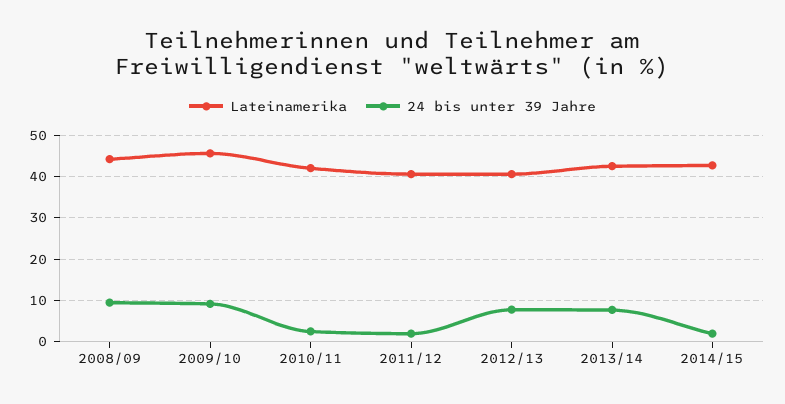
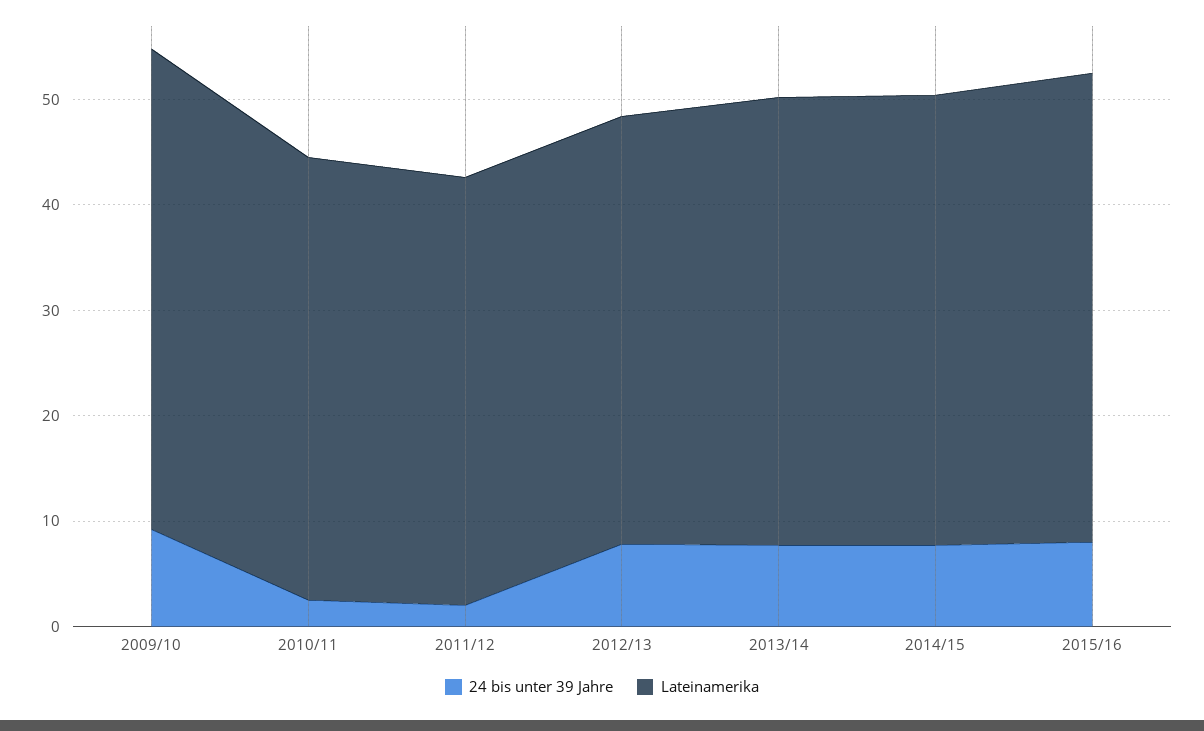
Lateinamerika, 2008/09: 44 -> none
24 bis unter 39 Jahre, 2008/09: 10 -> none
24 bis unter 39 Jahre, 2014/15: 2 -> 8
24 bis unter 39 Jahre, 2015/16: none -> 8
Lateinamerika, 2015/16: none -> 44

